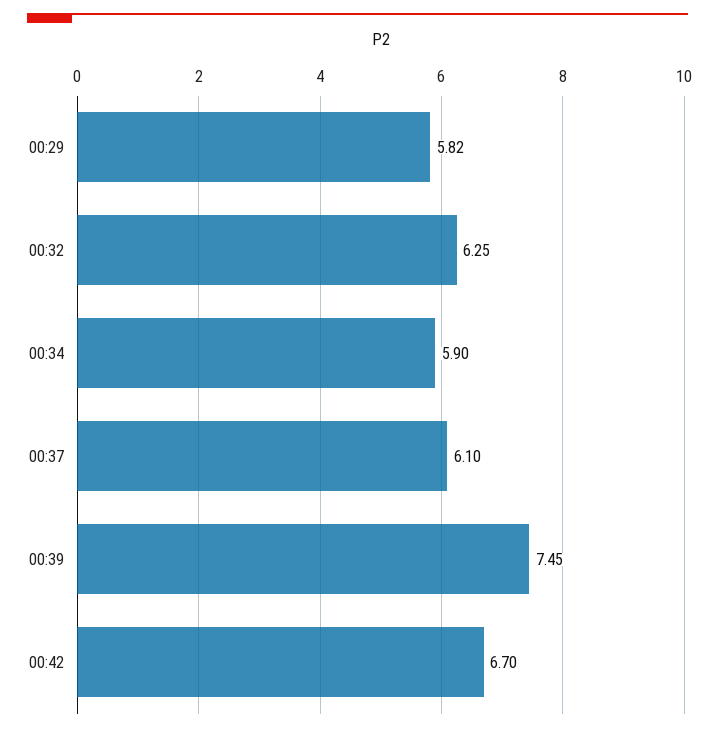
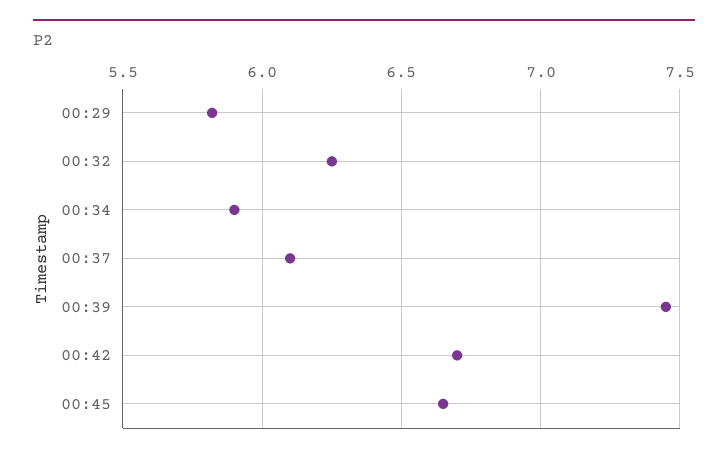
00:45: none -> 6.65

